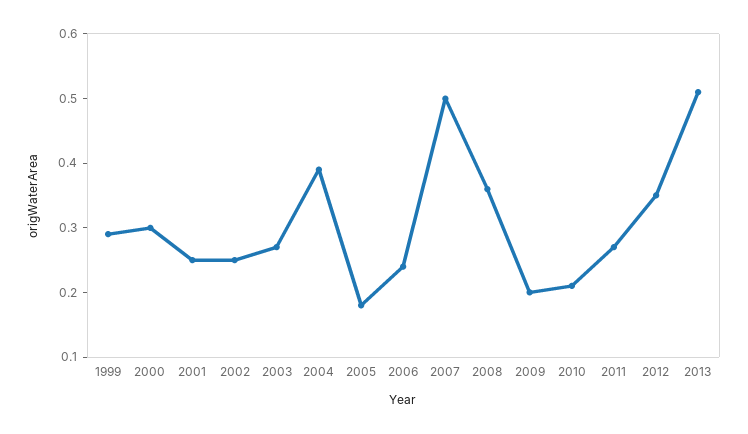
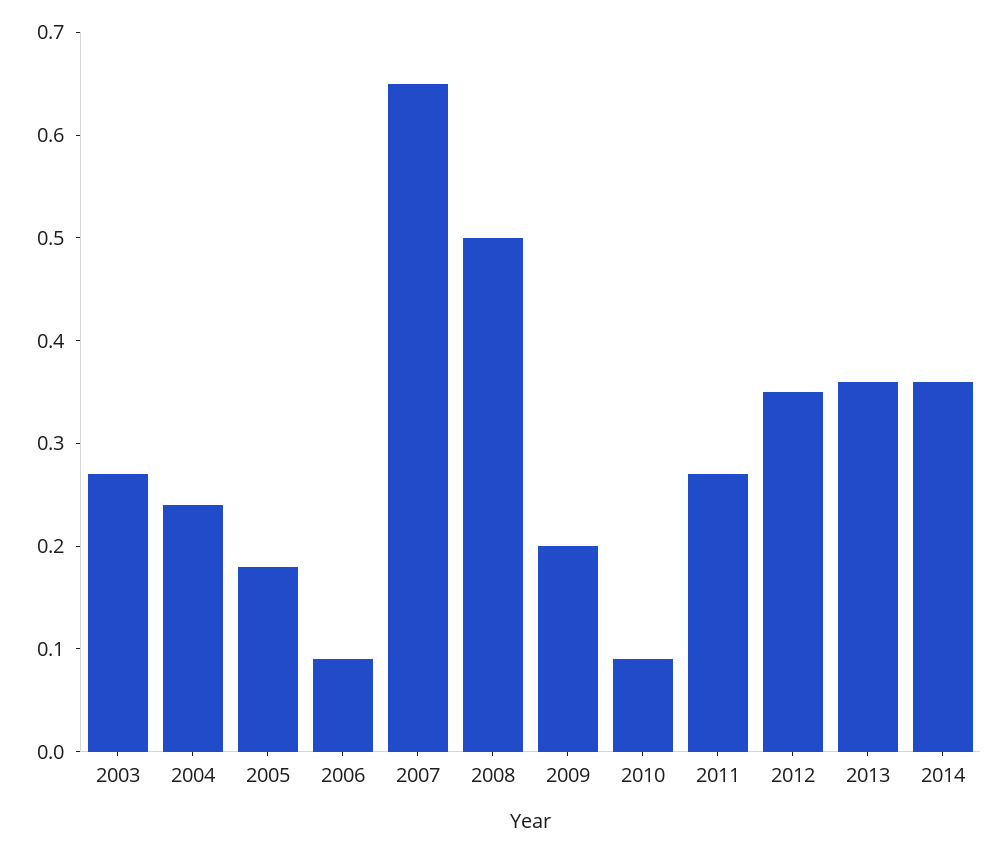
1999: 0.3 -> none
2000: 0.3 -> none
2001: 0.25 -> none
2002: 0.25 -> none
2004: 0.4 -> 0.24
2006: 0.25 -> 0.09
2007: 0.5 -> 0.65
2008: 0.35 -> 0.5
2010: 0.2 -> 0.09
2013: 0.5 -> 0.36
2014: none -> 0.36

